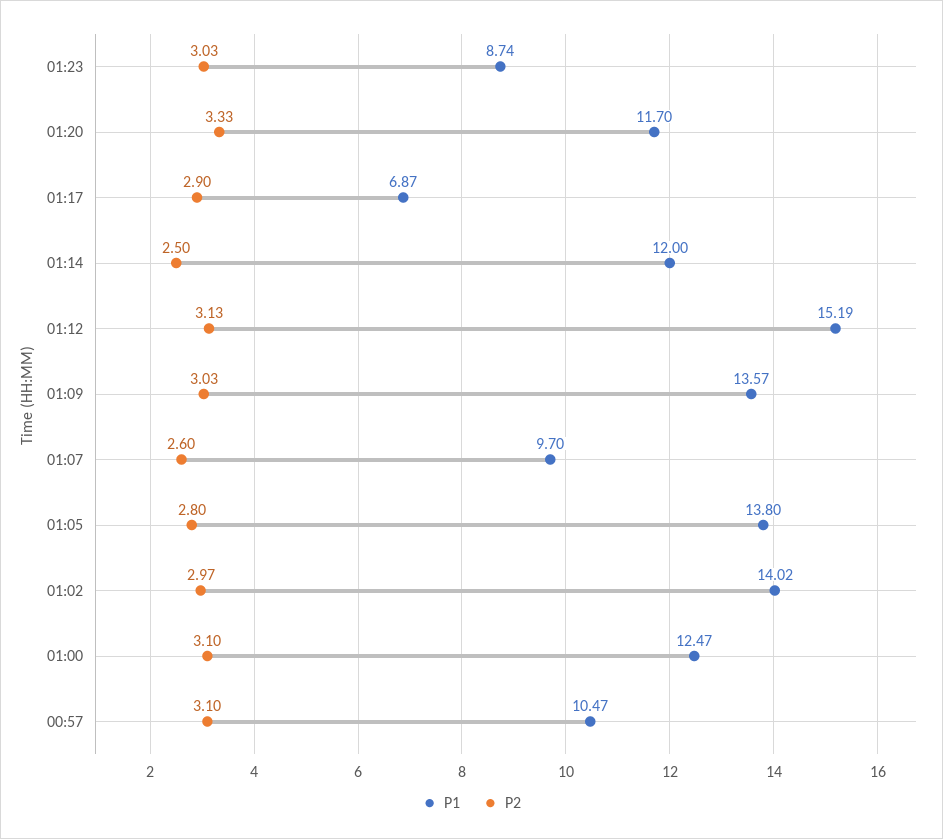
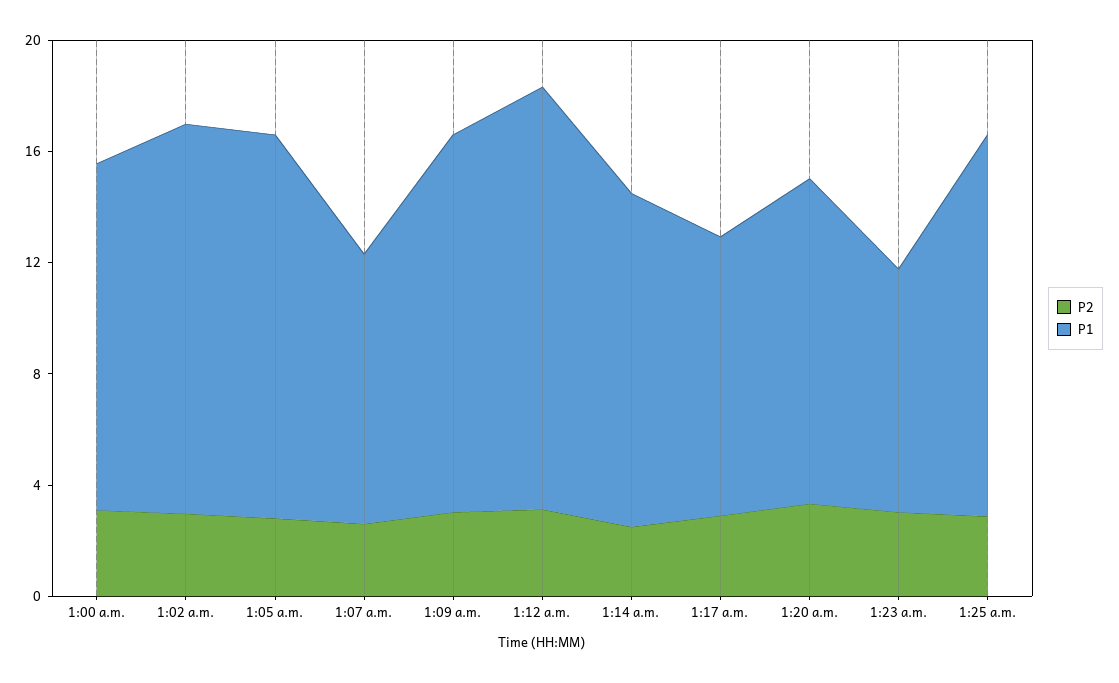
P1, 01:17: 6.87 -> 10
P1, 00:57: 10.47 -> none
P2, 00:57: 3.1 -> none
P2, 1:25 a.m.: none -> 3
P1, 1:25 a.m.: none -> 14

